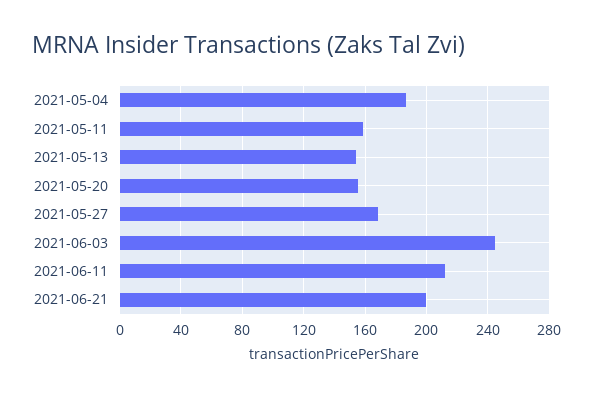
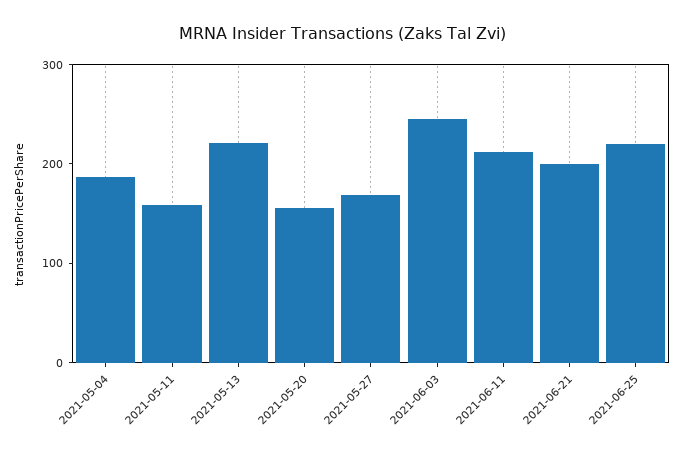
2021-05-13: 155 -> 220
2021-06-25: none -> 220

